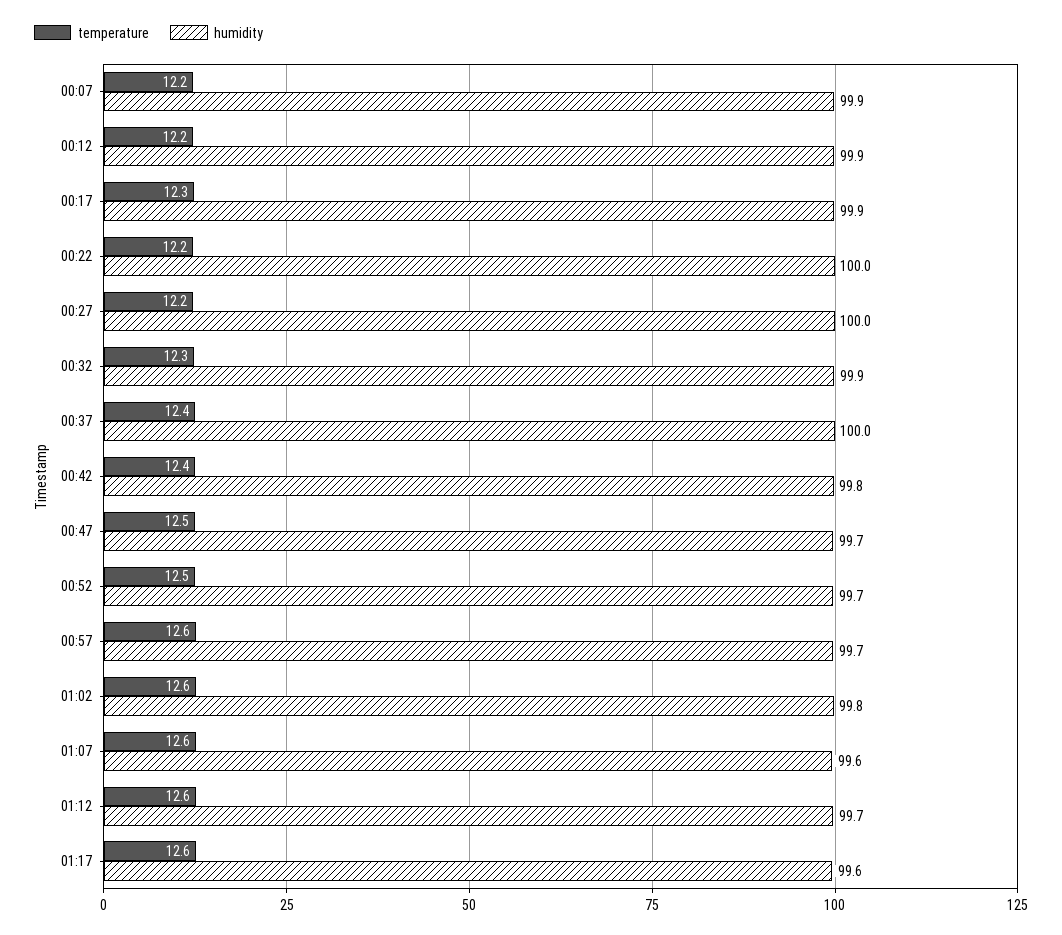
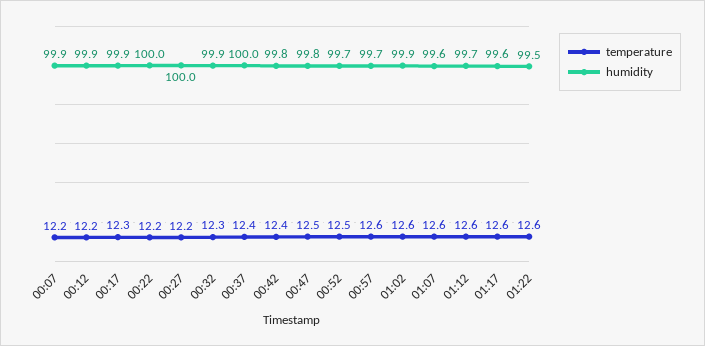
humidity, 00:47: 99.7 -> 99.8
humidity, 01:02: 99.8 -> 99.9
temperature, 01:22: none -> 12.6
humidity, 01:22: none -> 99.5

